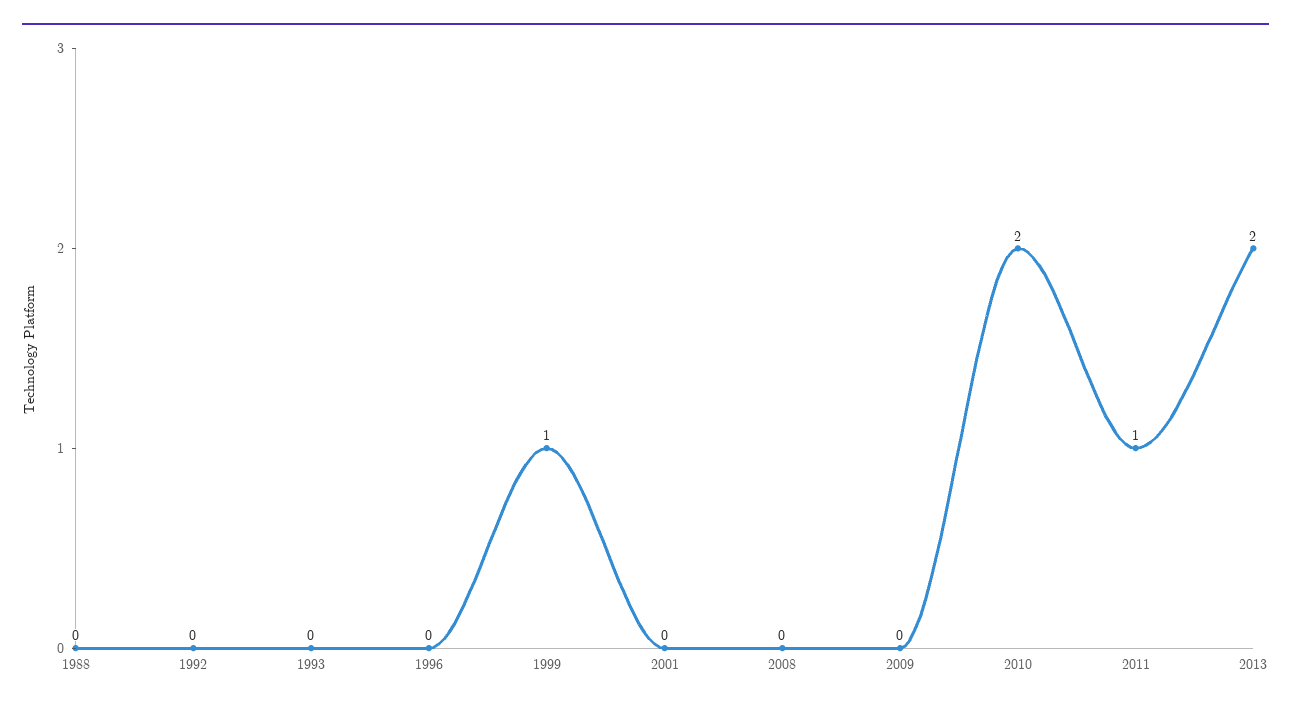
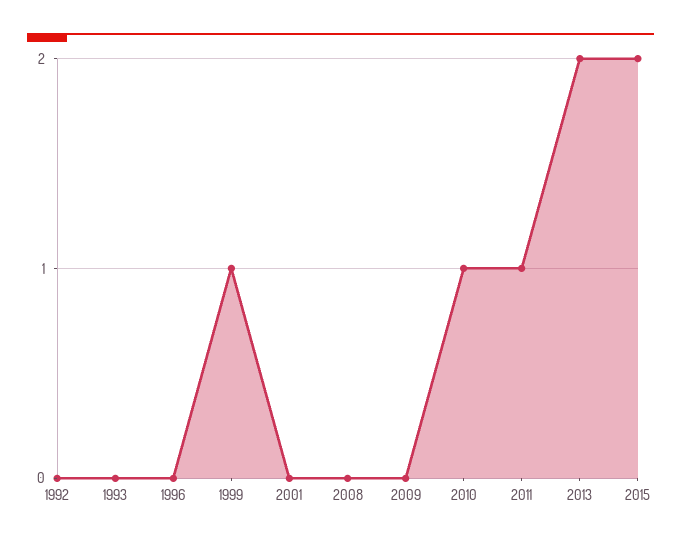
1988: 0 -> none
2010: 2 -> 1
2015: none -> 2

